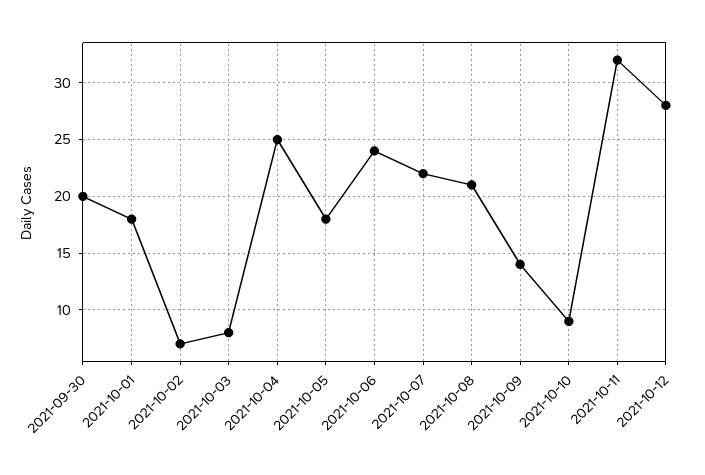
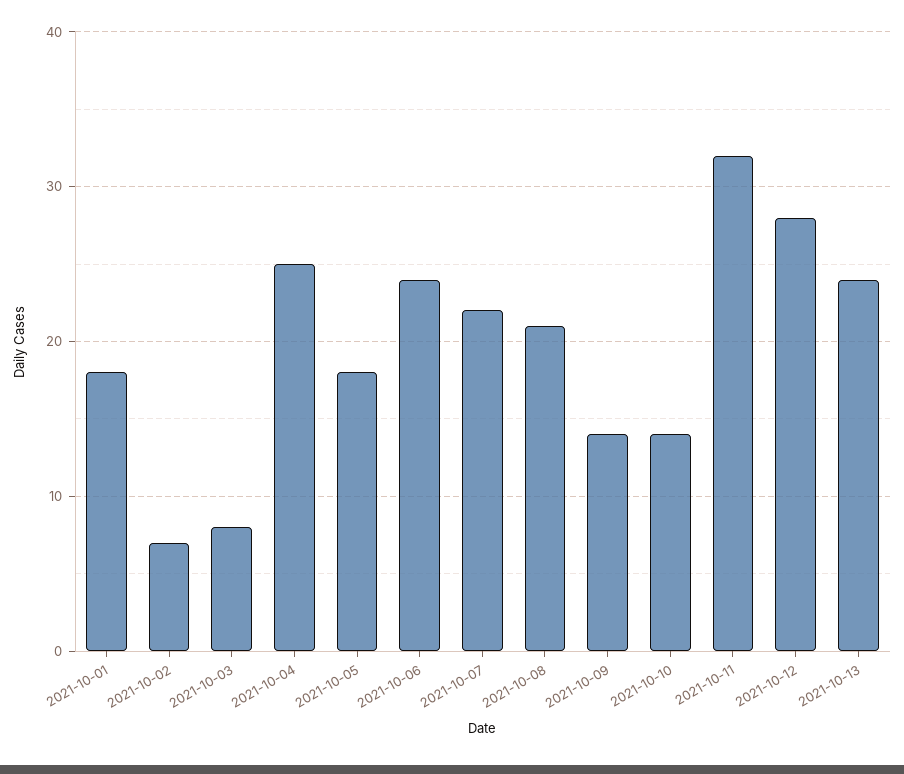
2021-09-30: 20 -> none
2021-10-10: 9 -> 14
2021-10-13: none -> 24

